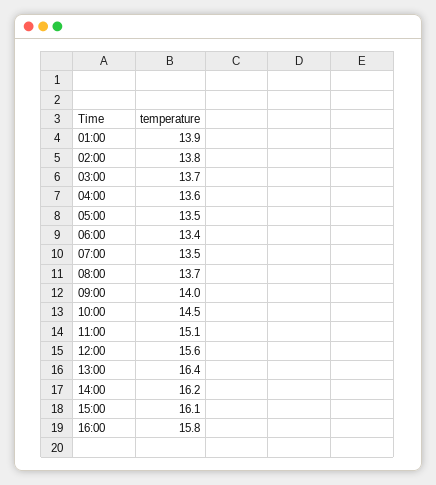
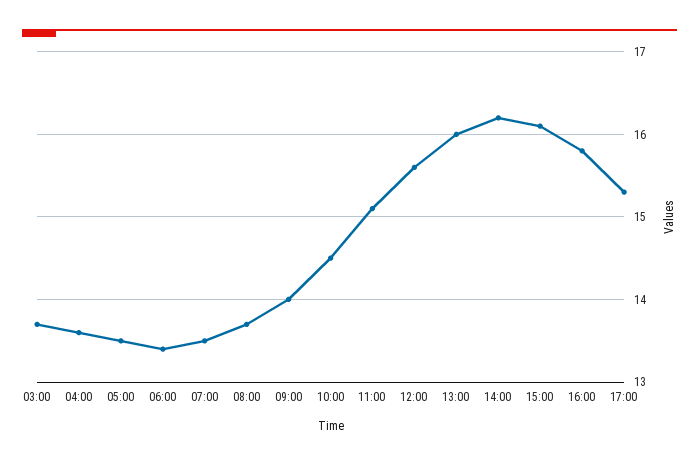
01:00: 13.9 -> none
02:00: 13.8 -> none
13:00: 16.4 -> 16
17:00: none -> 15.3

